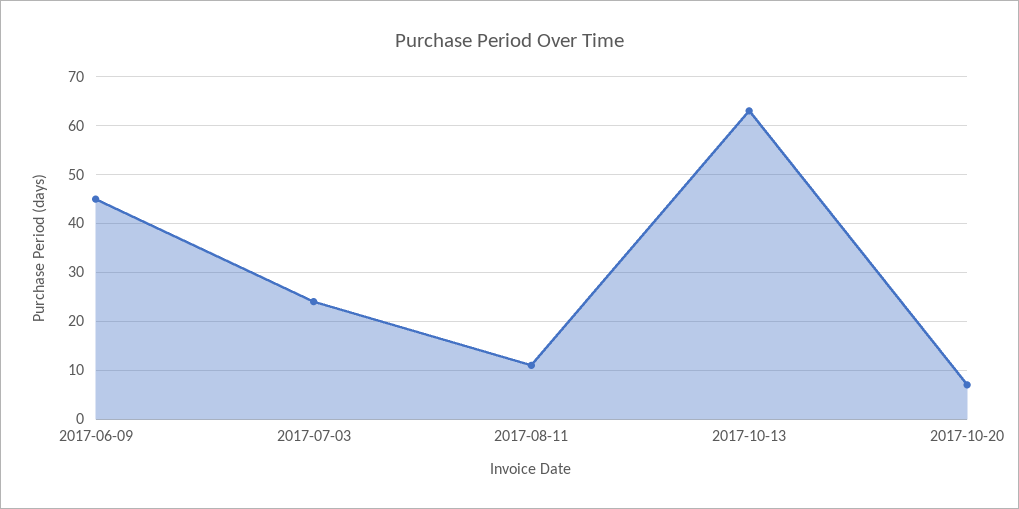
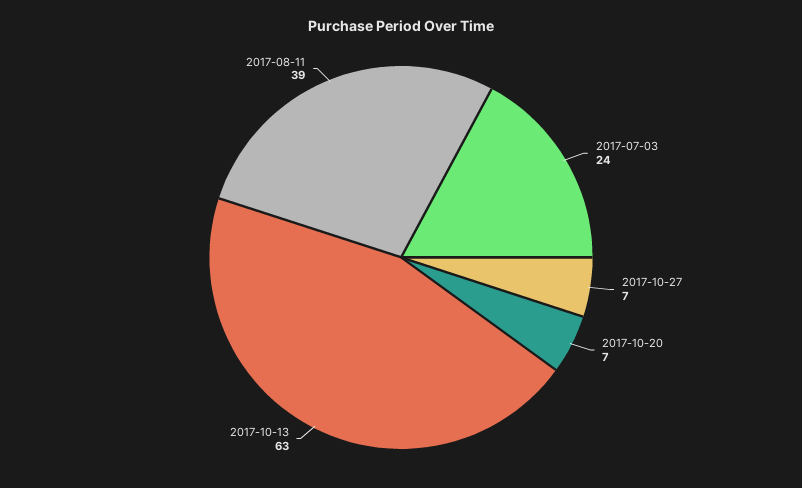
2017-06-09: 45 -> none
2017-08-11: 10 -> 39
2017-10-27: none -> 7

